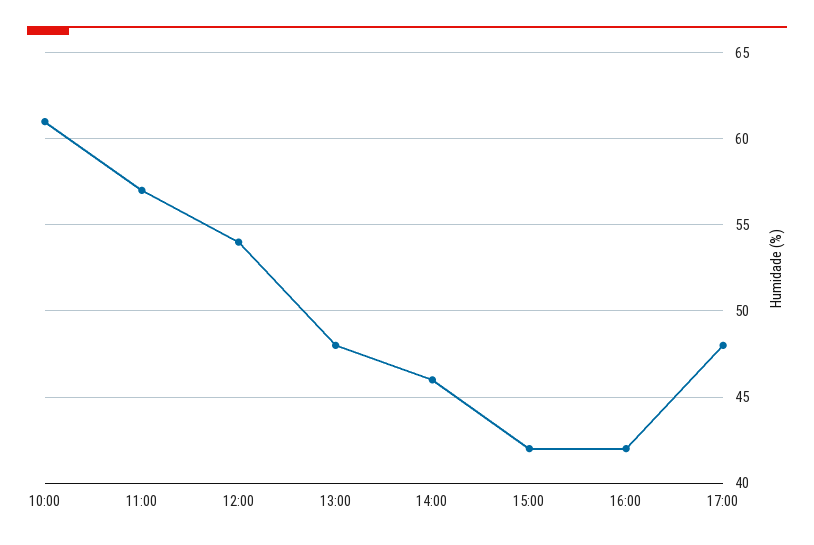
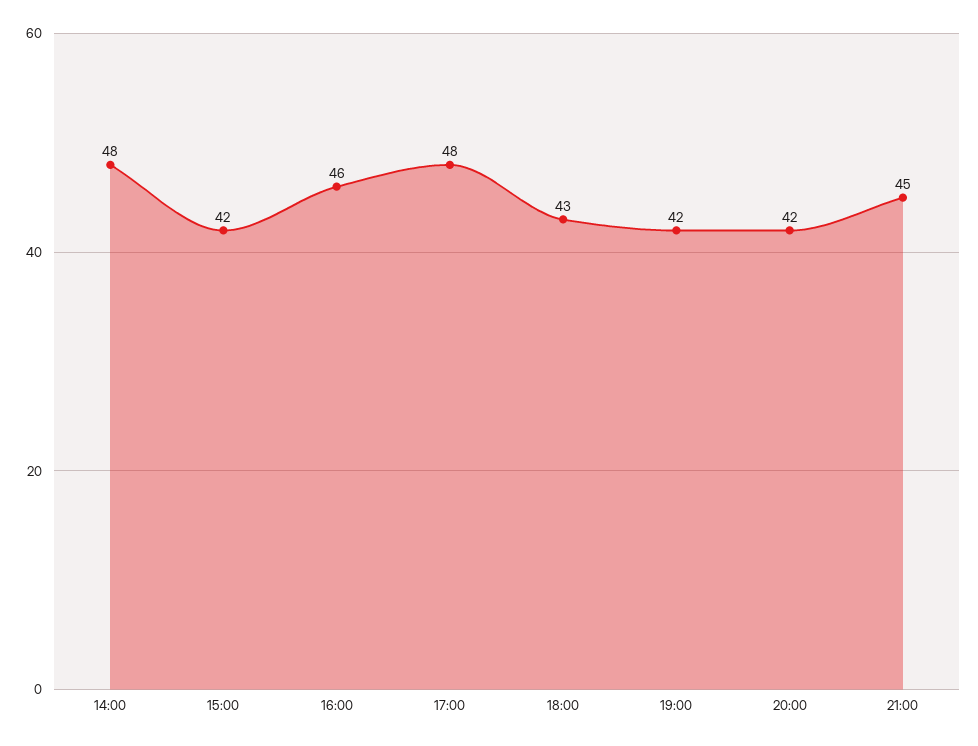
10:00: 61 -> none
11:00: 57 -> none
12:00: 54 -> none
13:00: 48 -> none
14:00: 46 -> 48
16:00: 42 -> 46
18:00: none -> 43
19:00: none -> 42
20:00: none -> 42
21:00: none -> 45

